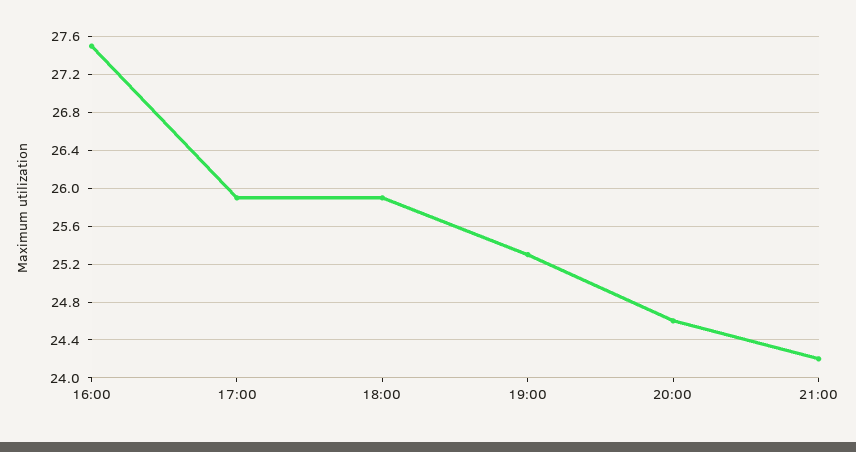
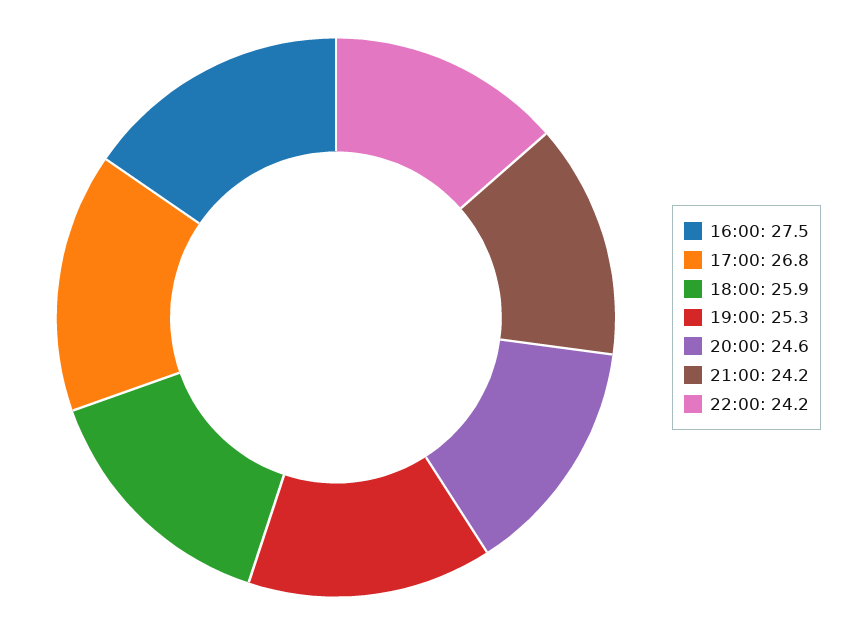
17:00: 25.9 -> 26.8
22:00: none -> 24.2

